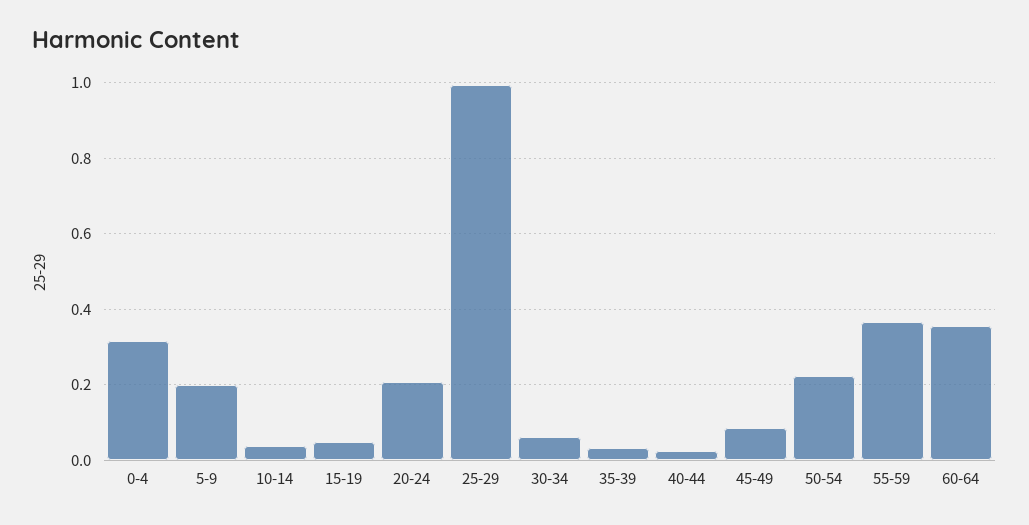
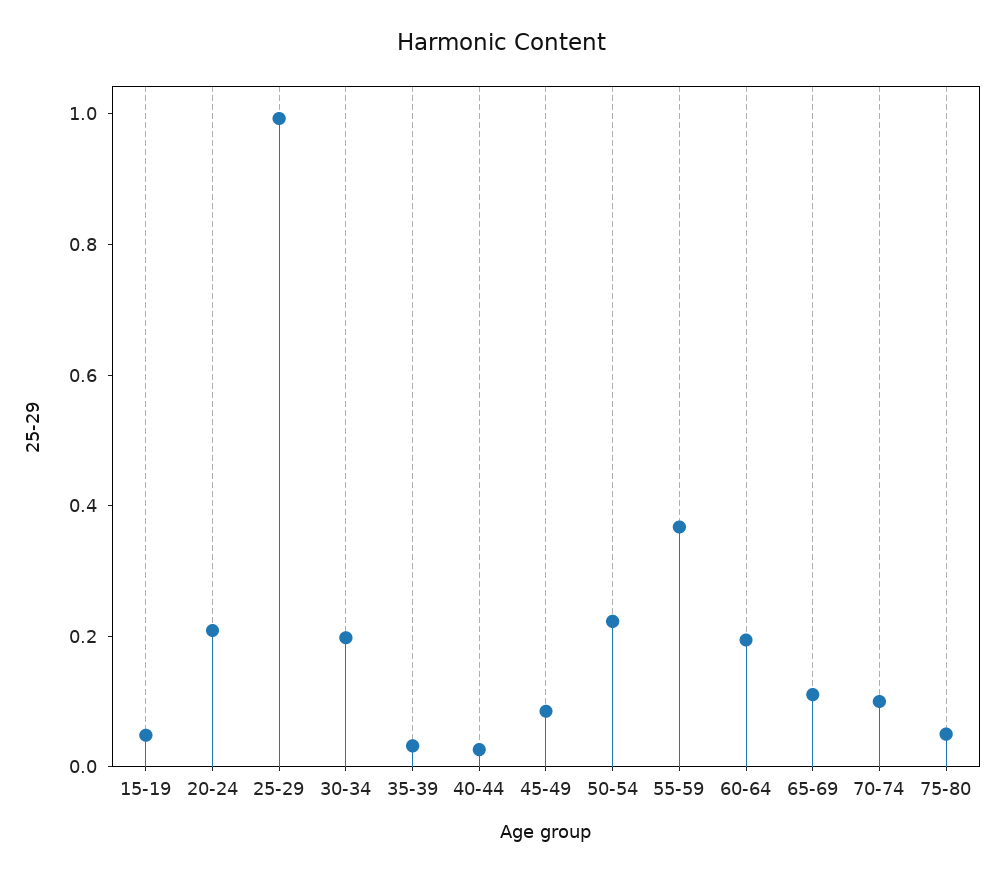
0-4: 0.32 -> none
5-9: 0.2 -> none
10-14: 0.04 -> none
30-34: 0.06 -> 0.2
60-64: 0.36 -> 0.2
65-69: none -> 0.1
70-74: none -> 0.1
75-80: none -> 0.05

